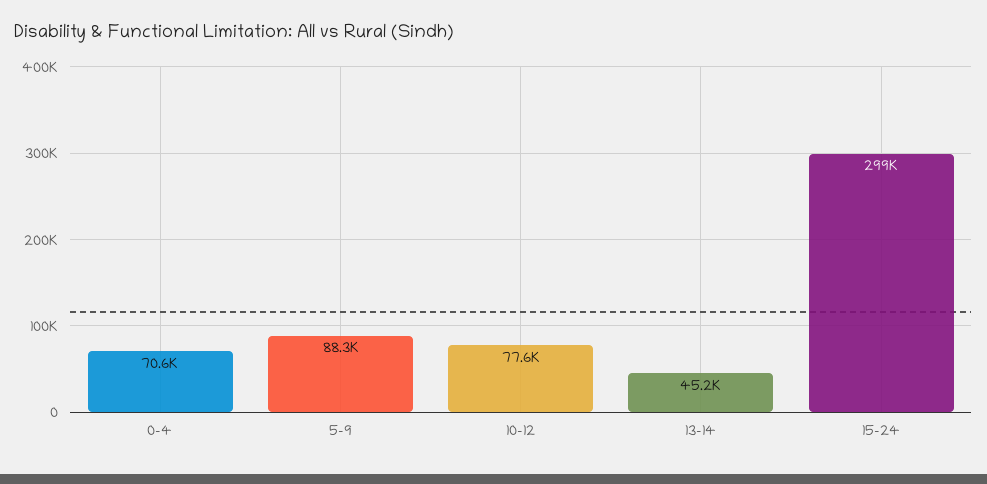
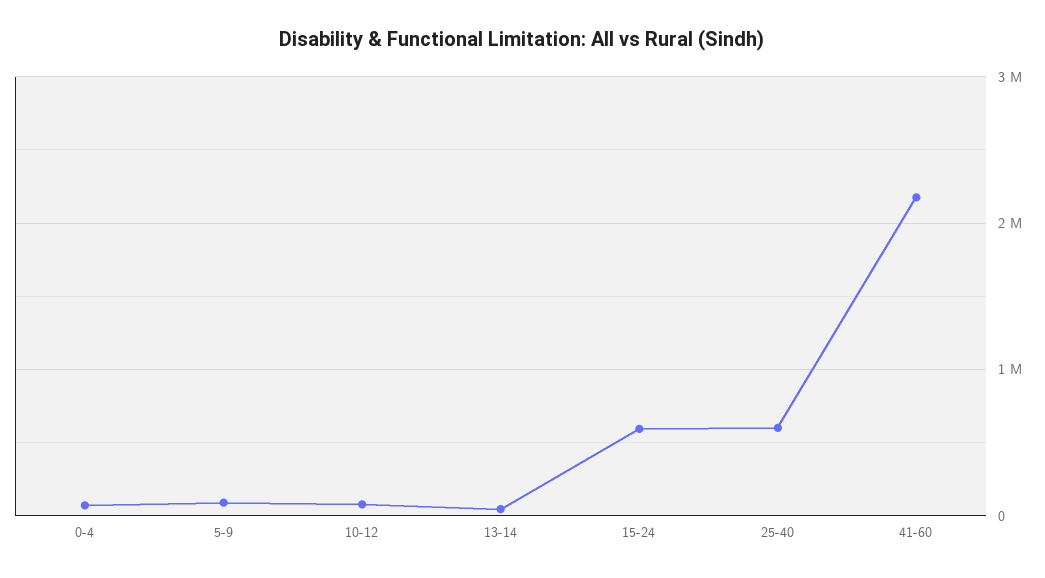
15-24: 299000 -> 600000
25-40: none -> 600000
41-60: none -> 2200000

